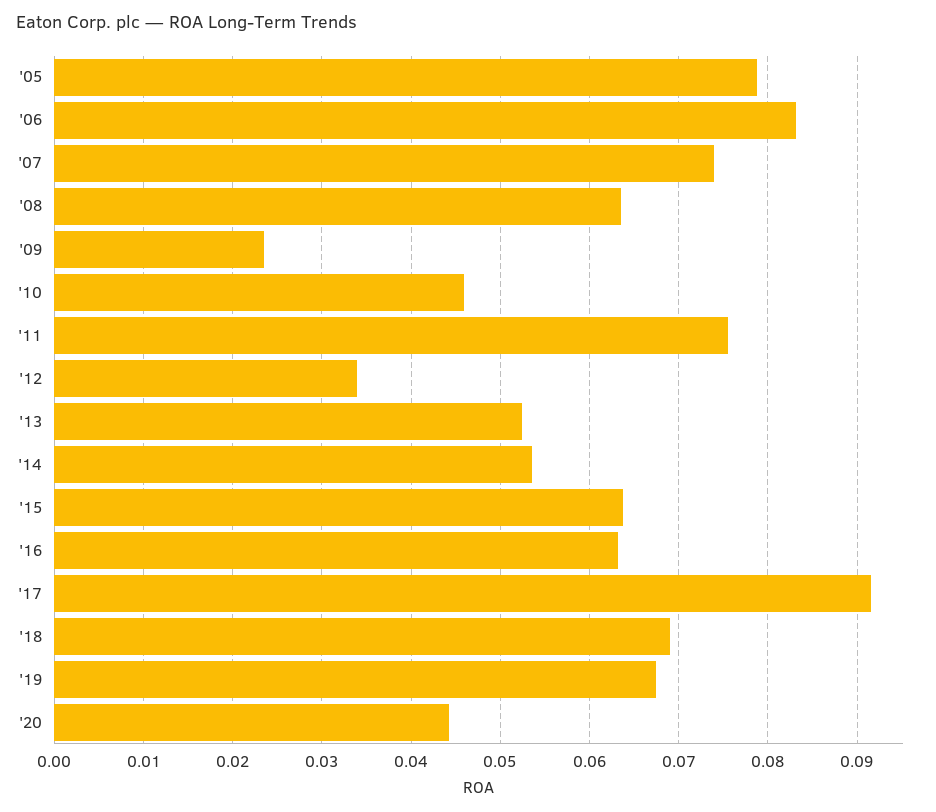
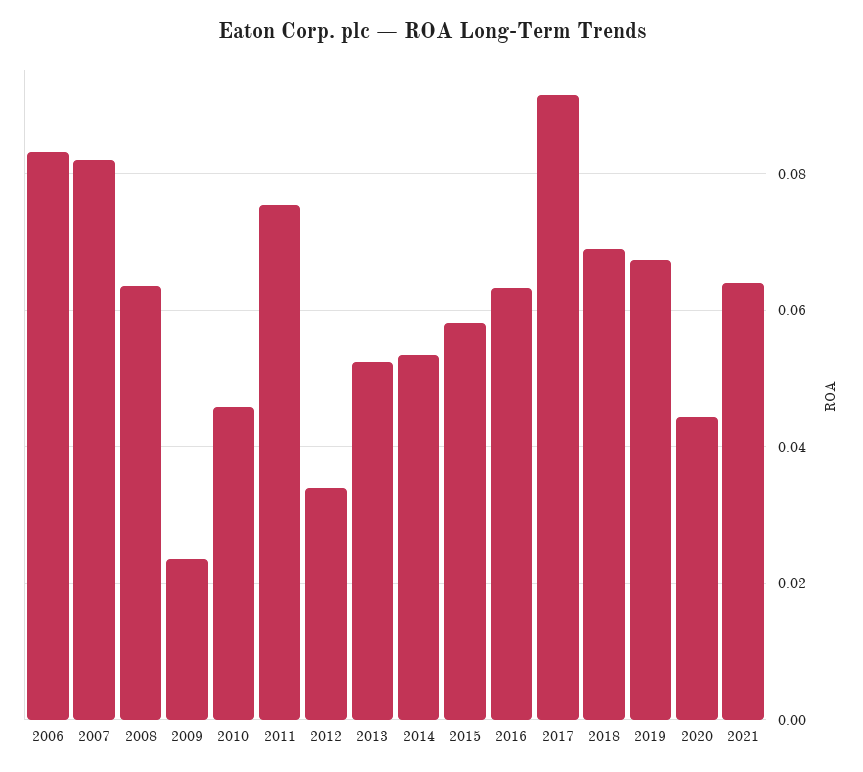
'05: 0.079 -> none
'07: 0.074 -> 0.082
'15: 0.064 -> 0.058
2021: none -> 0.064

